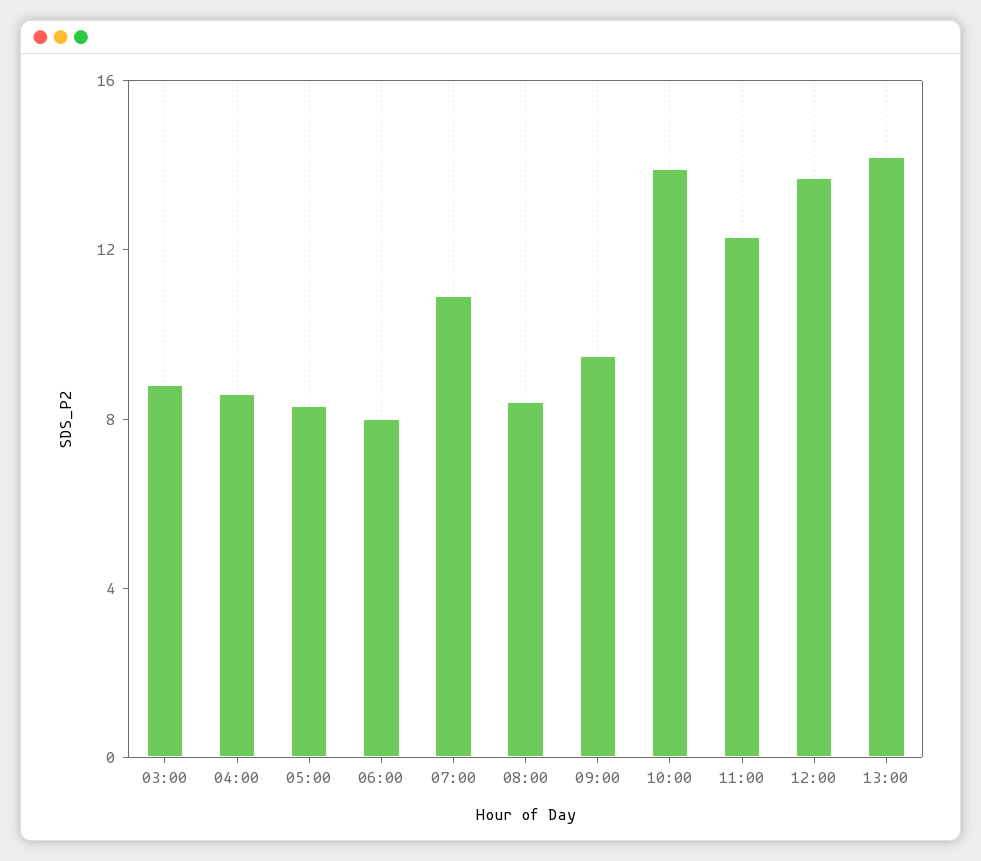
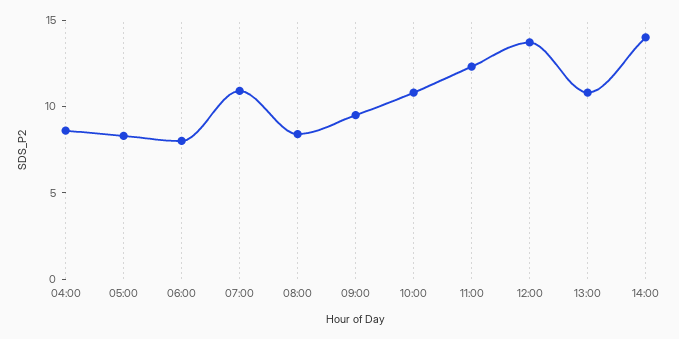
03:00: 9 -> none
10:00: 14 -> 11
13:00: 14 -> 11
14:00: none -> 14

